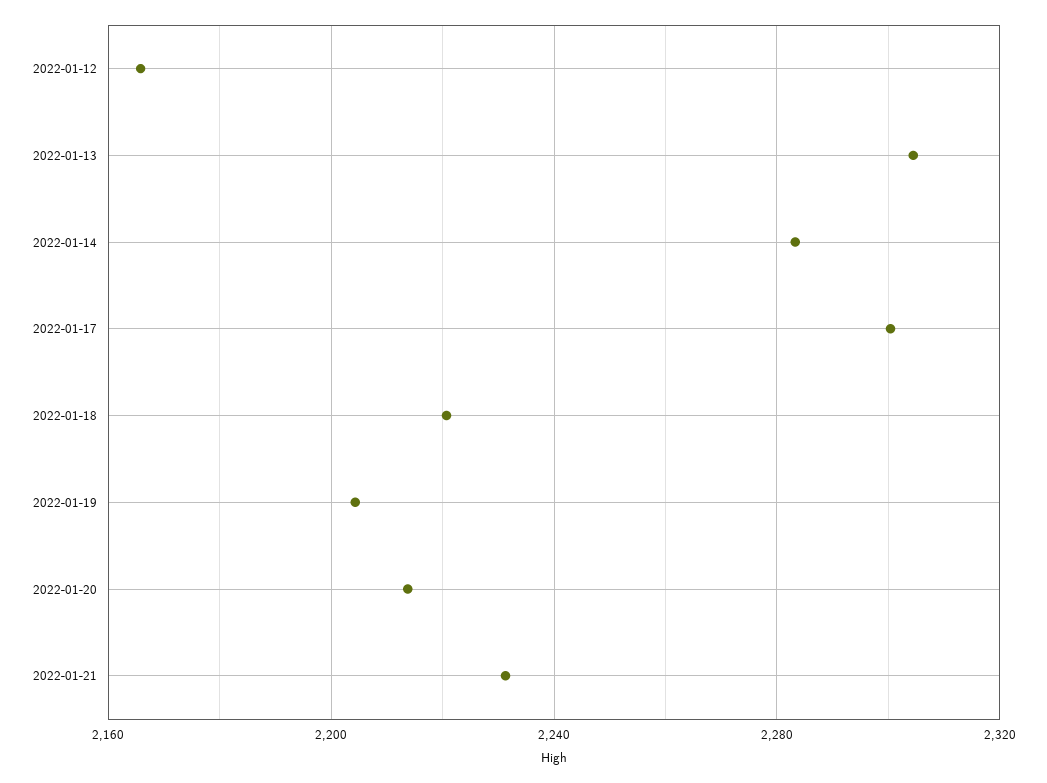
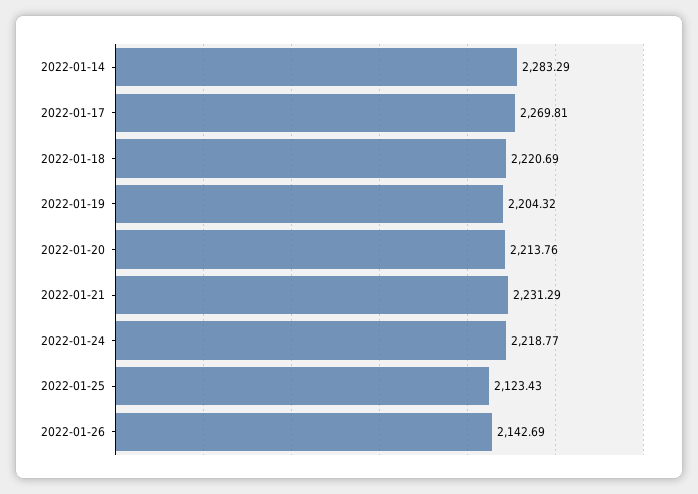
2022-01-12: 2165 -> none
2022-01-13: 2305 -> none
2022-01-17: 2300 -> 2269.81
2022-01-24: none -> 2218.77
2022-01-25: none -> 2123.43
2022-01-26: none -> 2142.69

